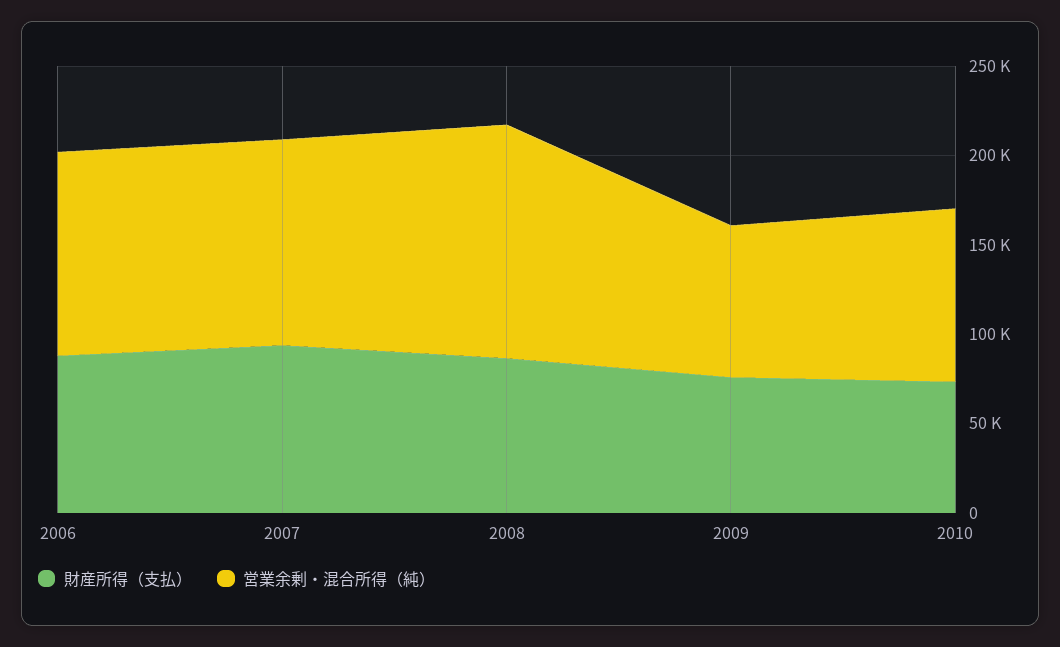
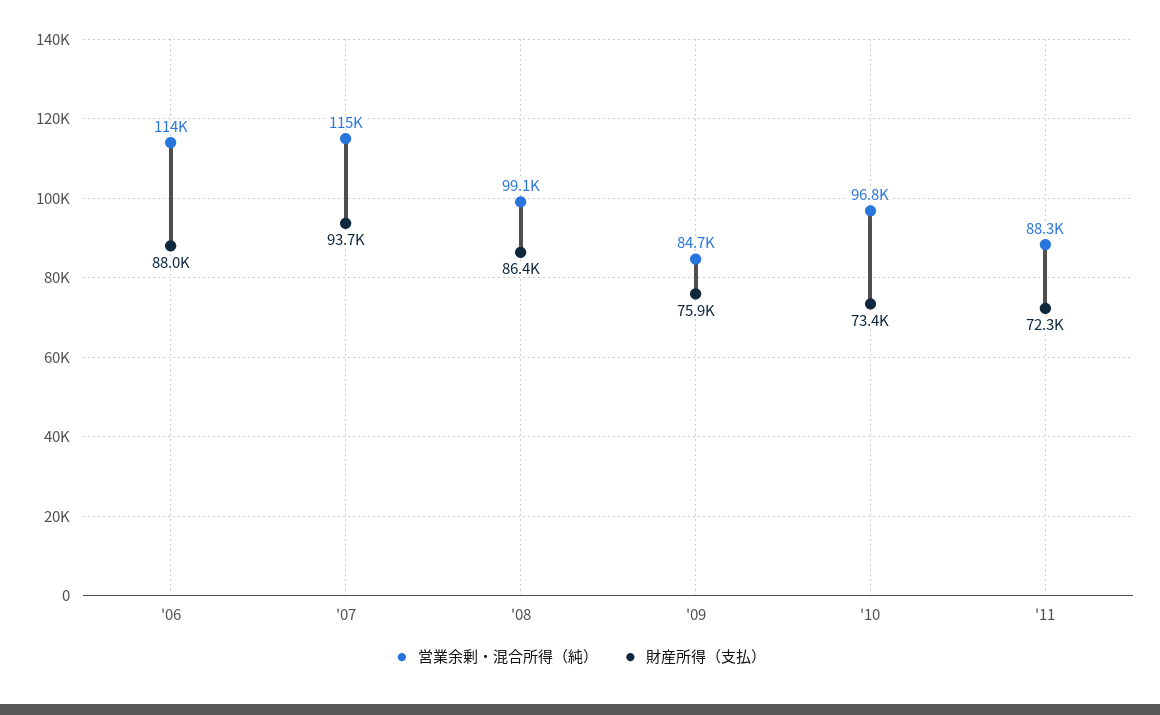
営業余剰・混合所得（純）, 2008: 130000 -> 99100
営業余剰・混合所得（純）, '11: none -> 88300
財産所得（支払）, '11: none -> 72300

